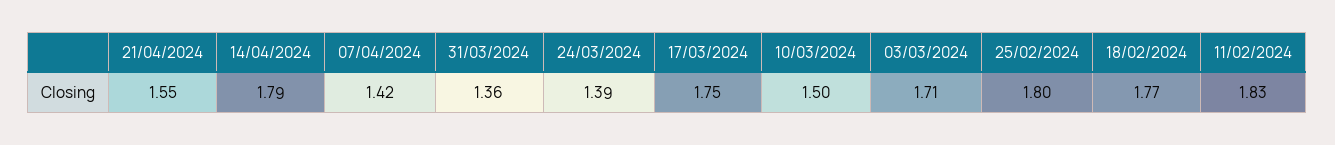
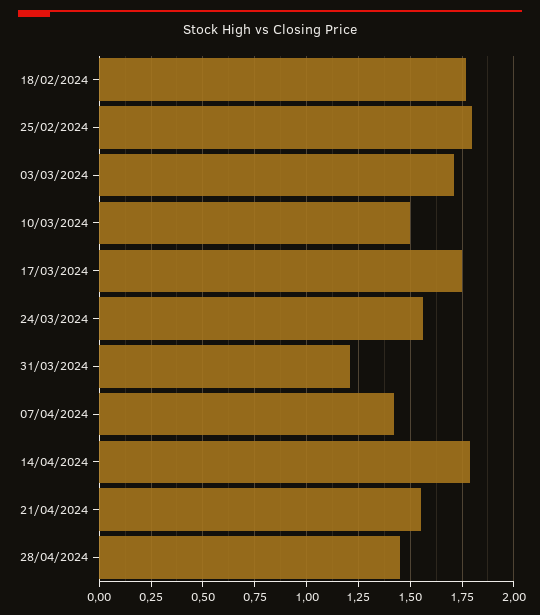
31/03/2024: 1.36 -> 1.2
24/03/2024: 1.39 -> 1.55
11/02/2024: 1.83 -> none
28/04/2024: none -> 1.45

